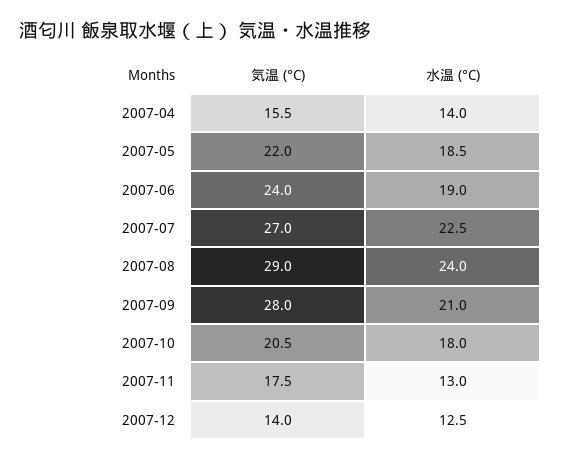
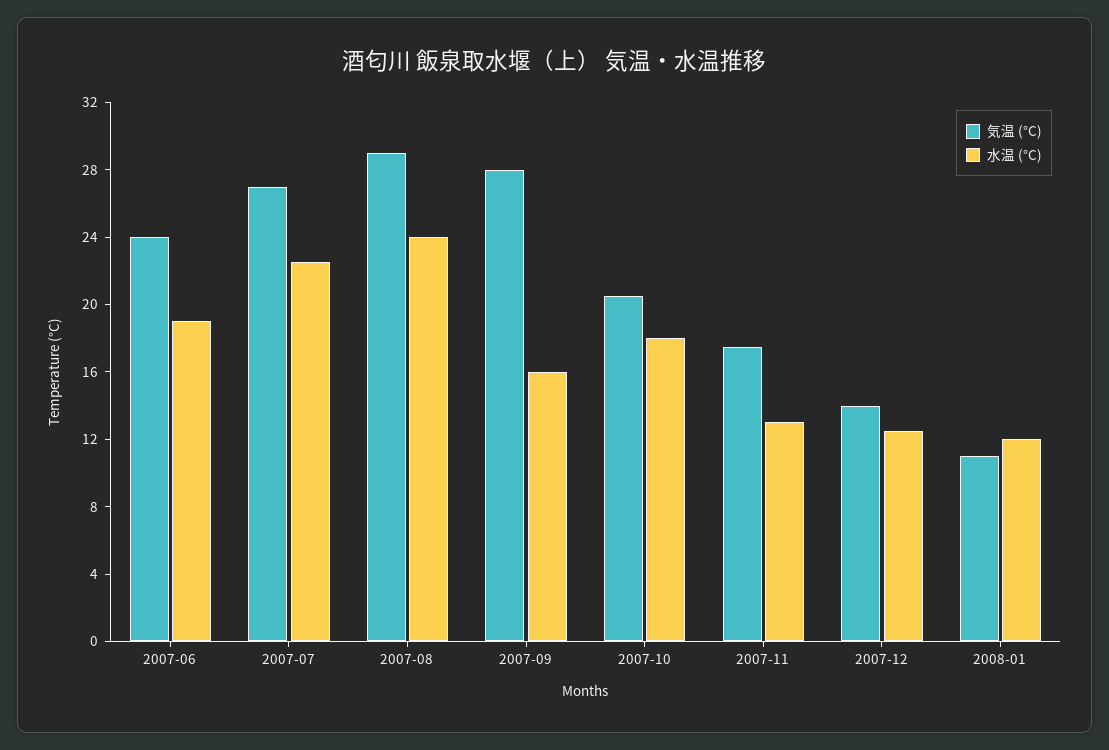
気温 (°C), 2007-04: 15.5 -> none
水温 (°C), 2007-04: 14 -> none
気温 (°C), 2007-05: 22 -> none
水温 (°C), 2007-05: 18.5 -> none
水温 (°C), 2007-09: 21 -> 16
気温 (°C), 2008-01: none -> 11
水温 (°C), 2008-01: none -> 12

